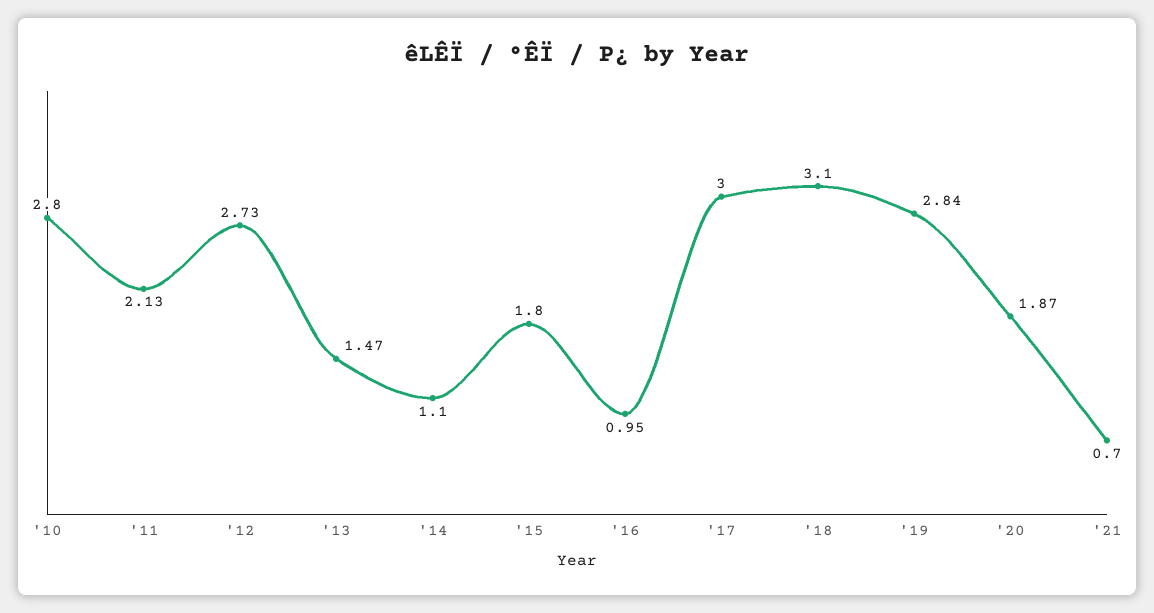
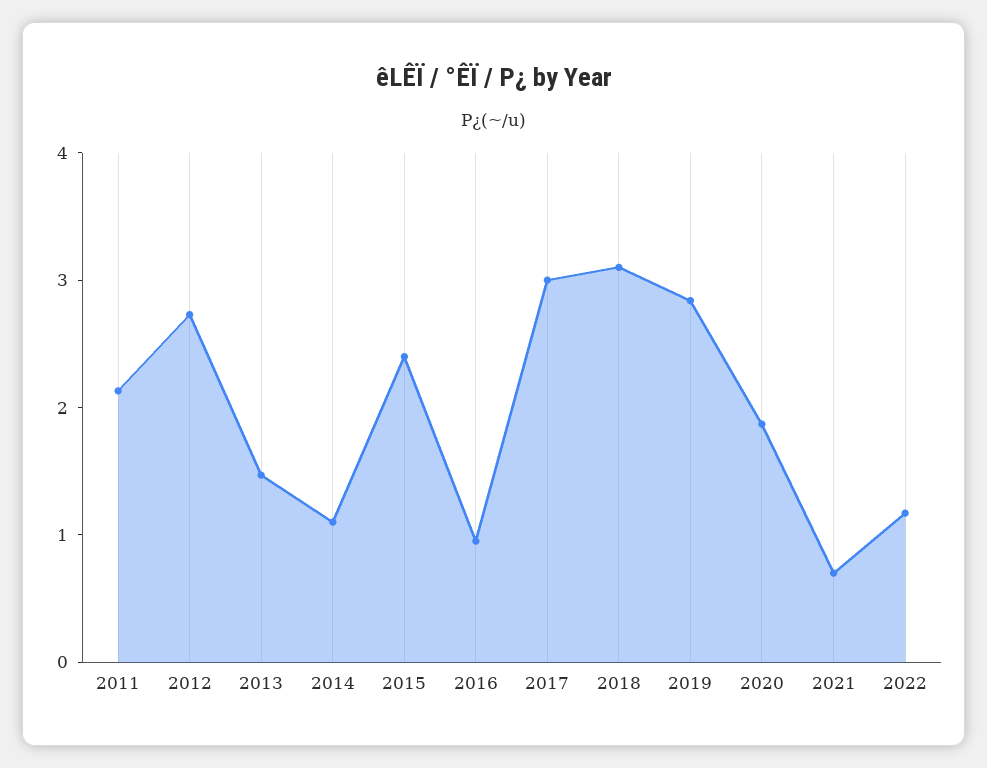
'10: 2.8 -> none
'15: 1.8 -> 2.4
2022: none -> 1.2

